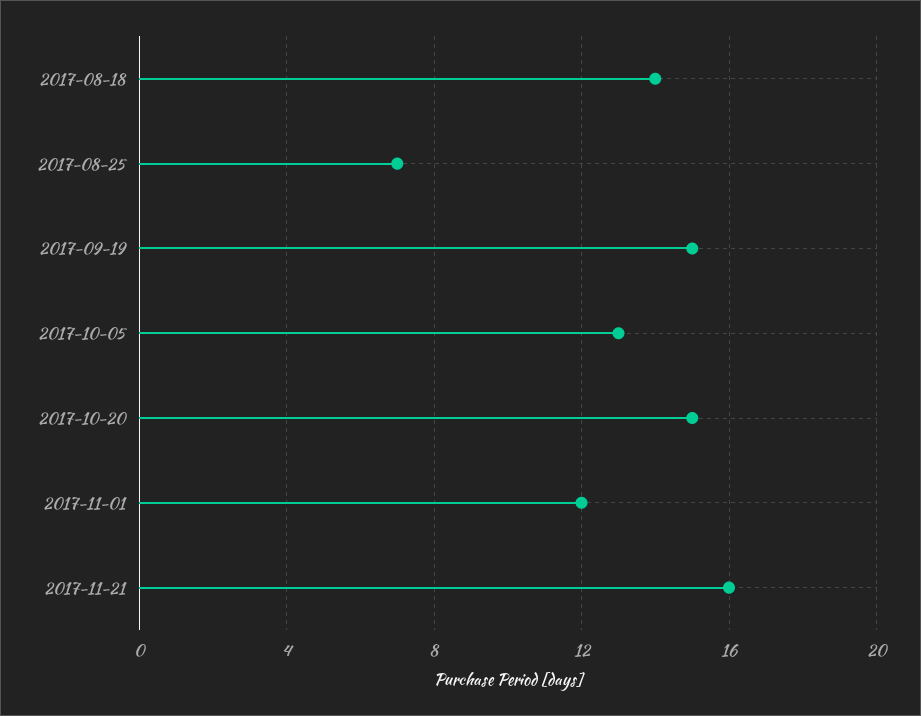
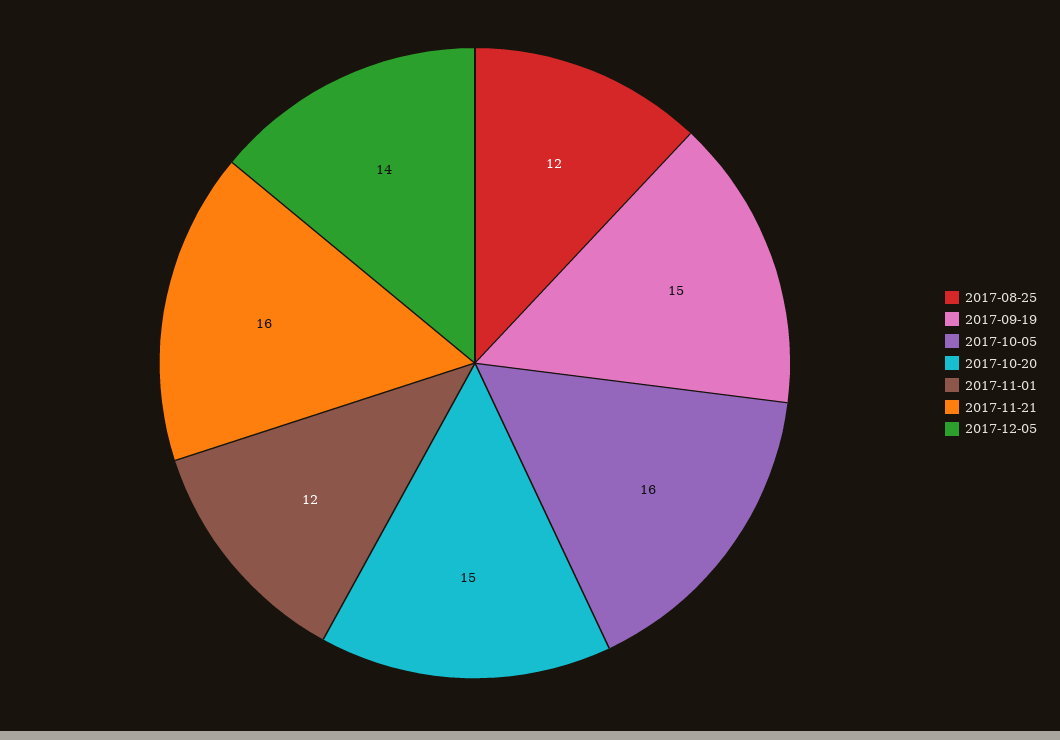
2017-08-18: 14 -> none
2017-08-25: 7 -> 12
2017-10-05: 13 -> 16
2017-12-05: none -> 14

